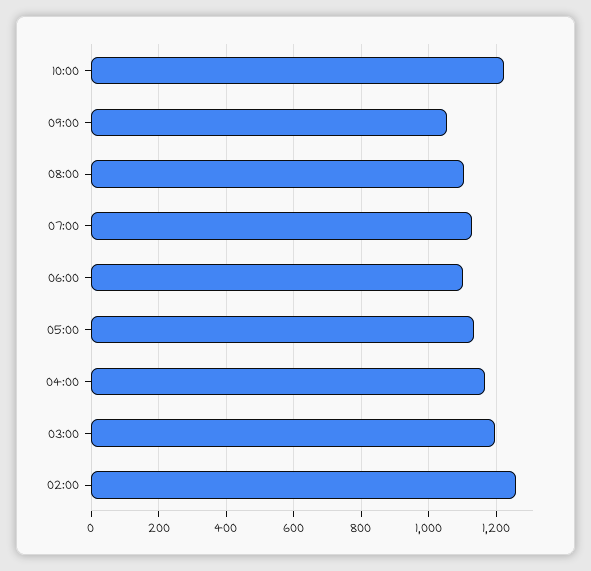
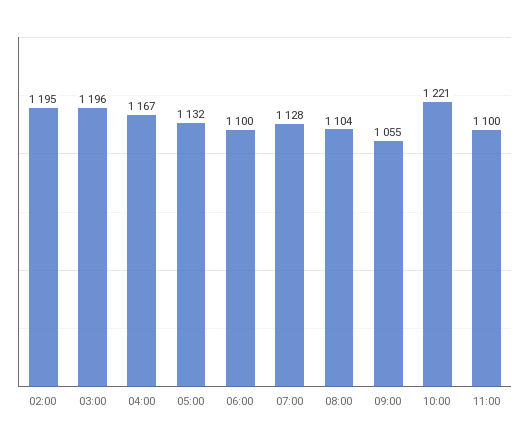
02:00: 1260 -> 1195
11:00: none -> 1100

